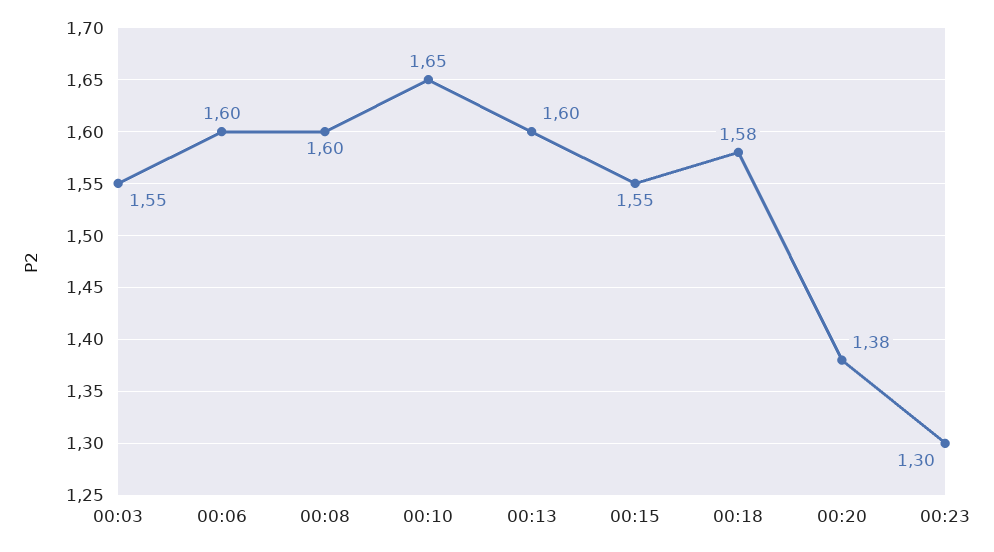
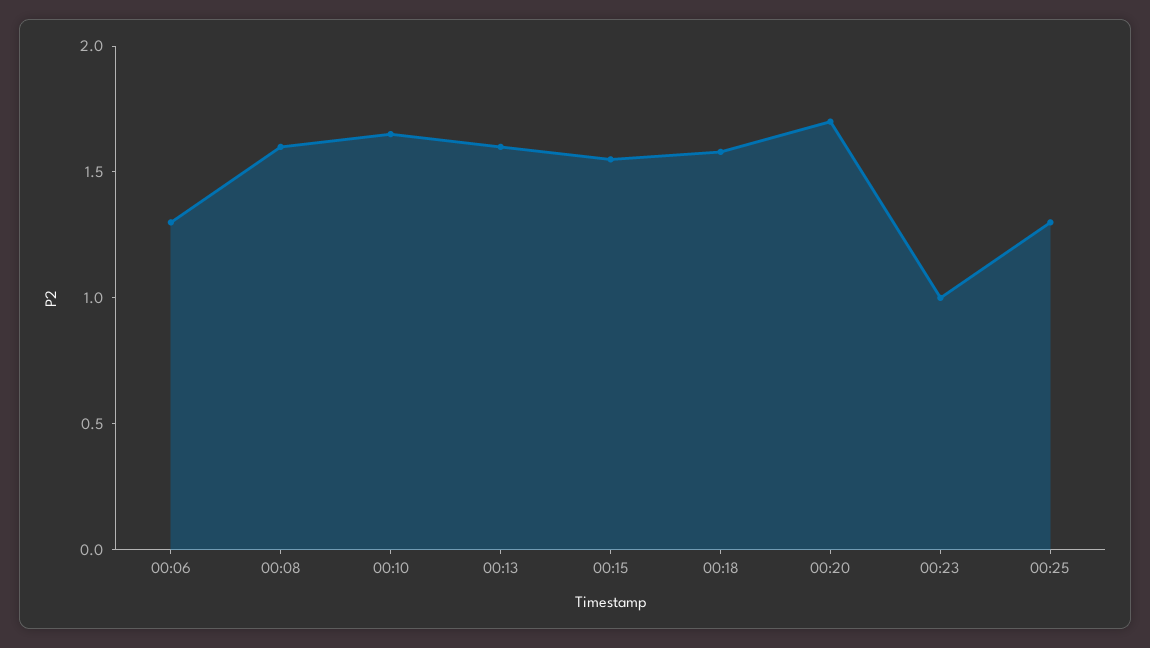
00:03: 1.55 -> none
00:06: 1.6 -> 1.3
00:20: 1.38 -> 1.7
00:23: 1.3 -> 1
00:25: none -> 1.3

